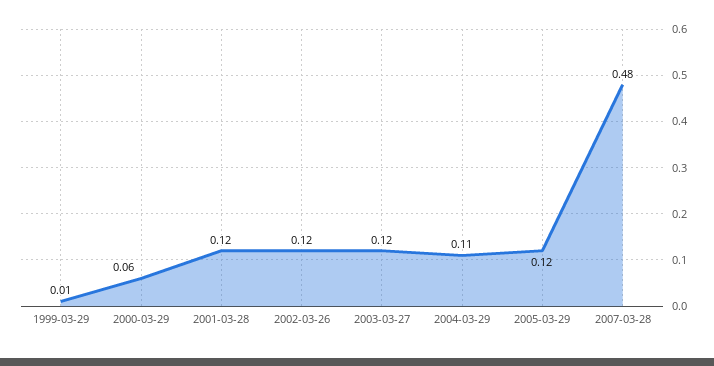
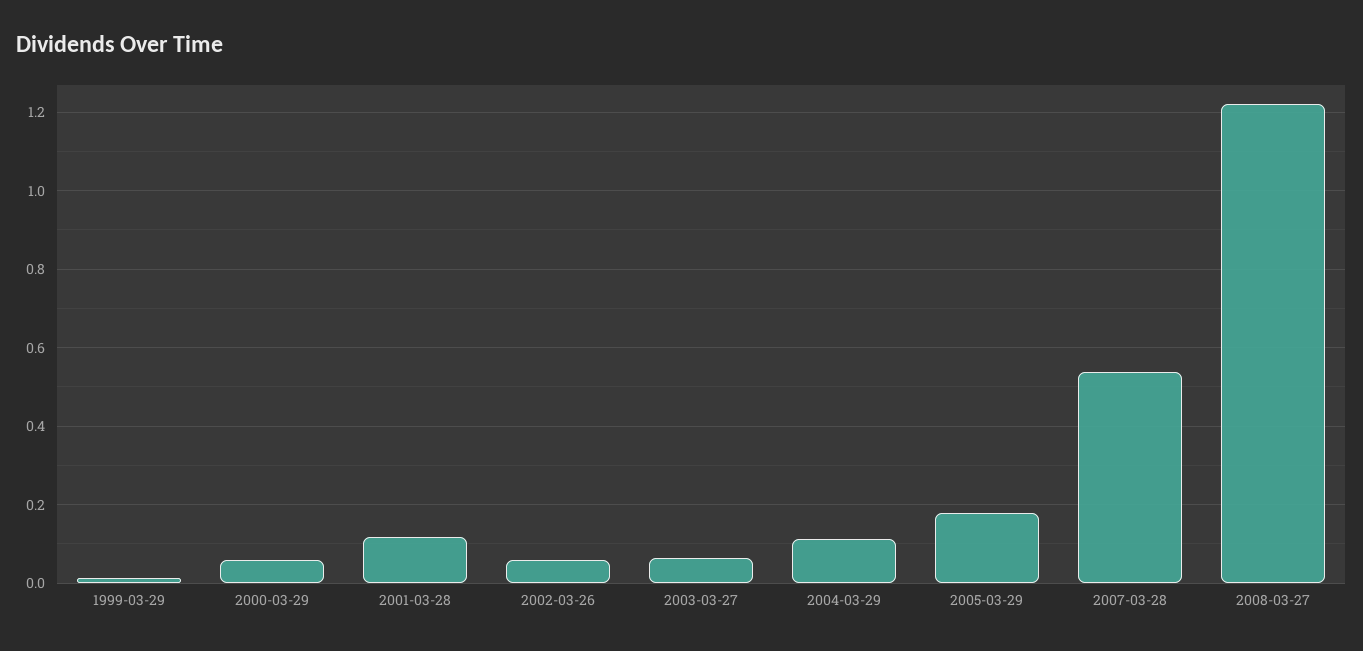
2002-03-26: 0.12 -> 0.06
2003-03-27: 0.12 -> 0.06
2005-03-29: 0.12 -> 0.18
2007-03-28: 0.48 -> 0.54
2008-03-27: none -> 1.22

